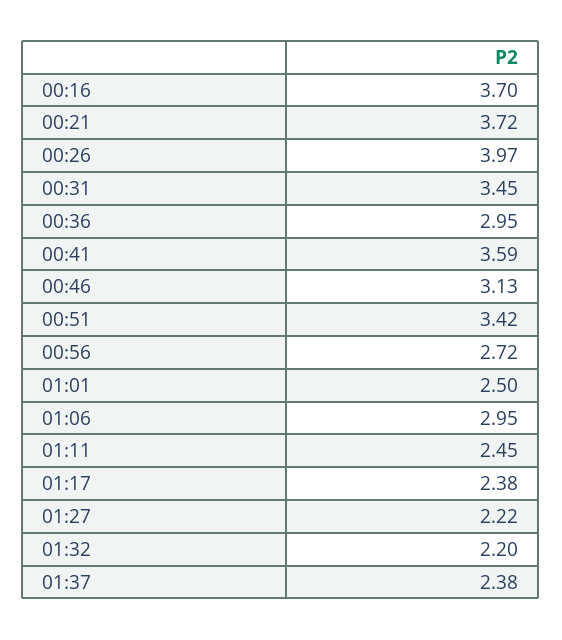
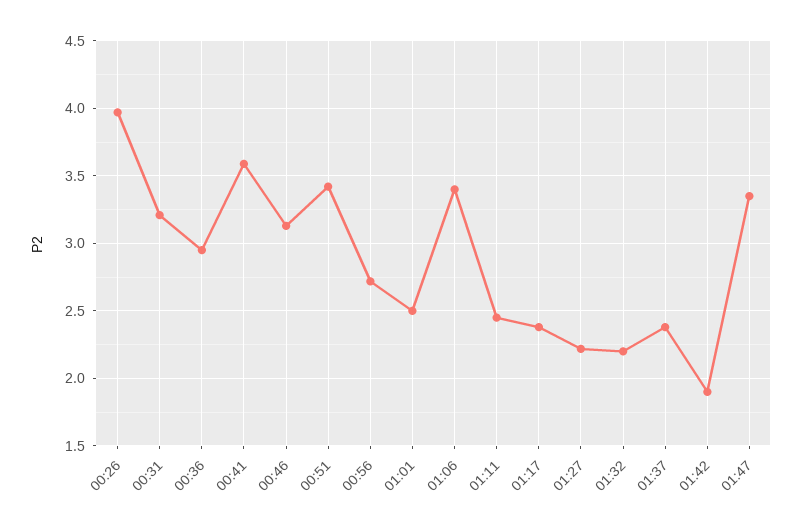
00:16: 3.7 -> none
00:21: 3.72 -> none
00:31: 3.45 -> 3.2
01:06: 2.95 -> 3.4
01:42: none -> 1.9
01:47: none -> 3.35

